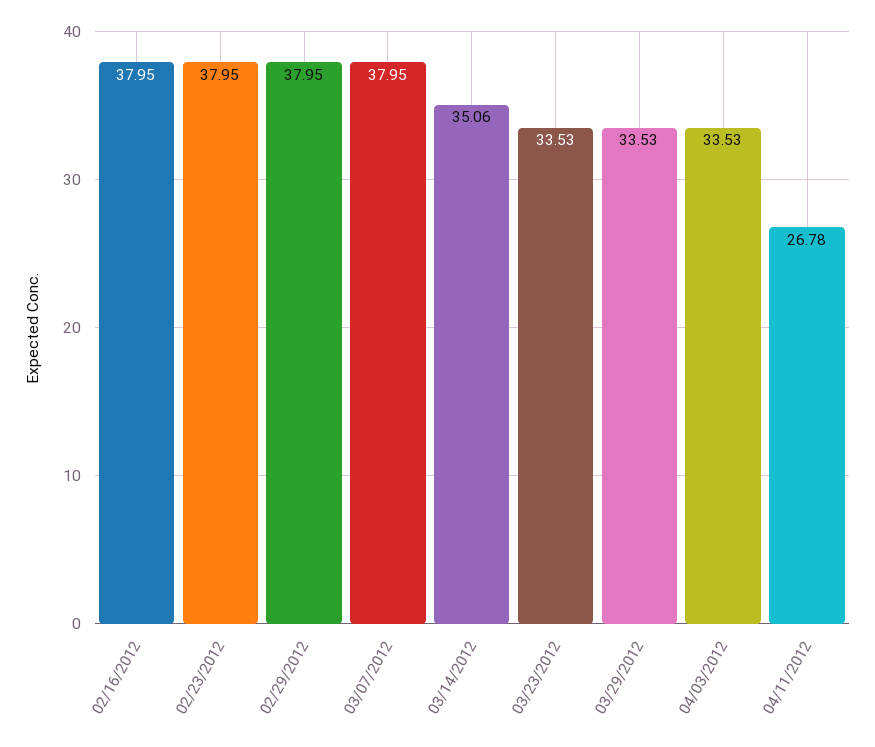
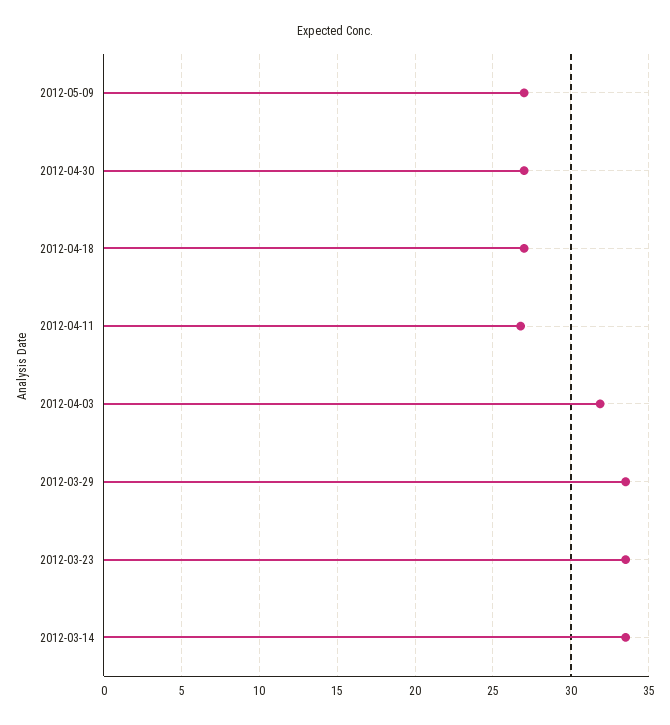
02/16/2012: 37.95 -> none
02/23/2012: 37.95 -> none
02/29/2012: 37.95 -> none
03/07/2012: 37.95 -> none
03/14/2012: 35.06 -> 33.5
04/03/2012: 33.53 -> 32
2012-05-09: none -> 27
2012-04-30: none -> 27
2012-04-18: none -> 27

